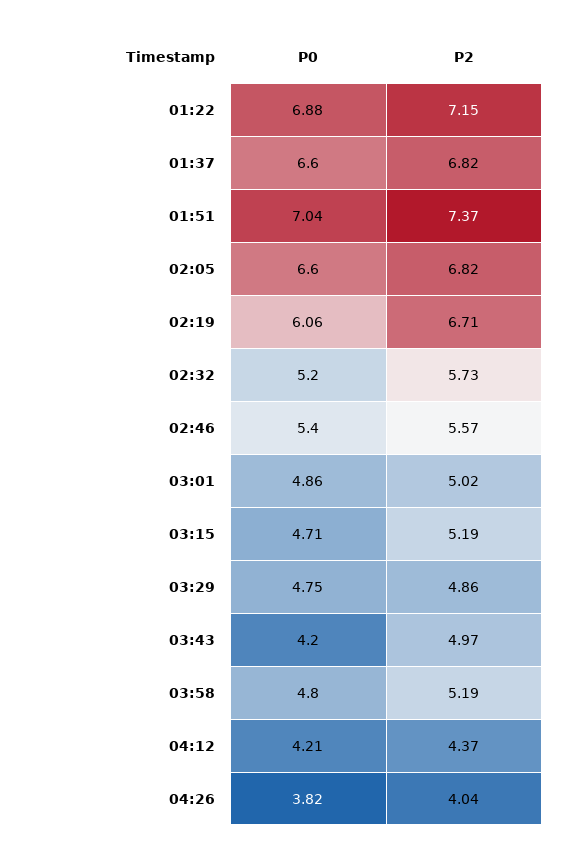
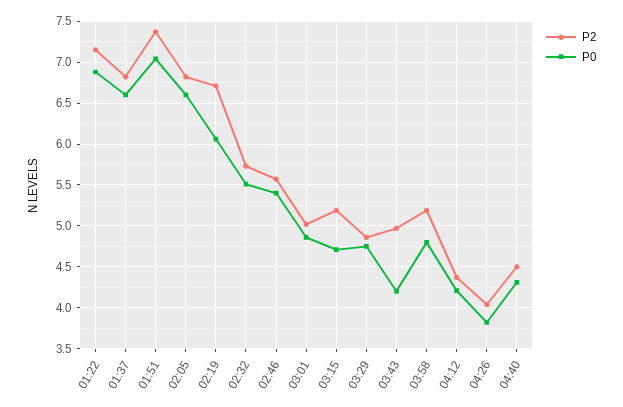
P0, 02:32: 5.2 -> 5.5
P2, 04:40: none -> 4.5
P0, 04:40: none -> 4.3

